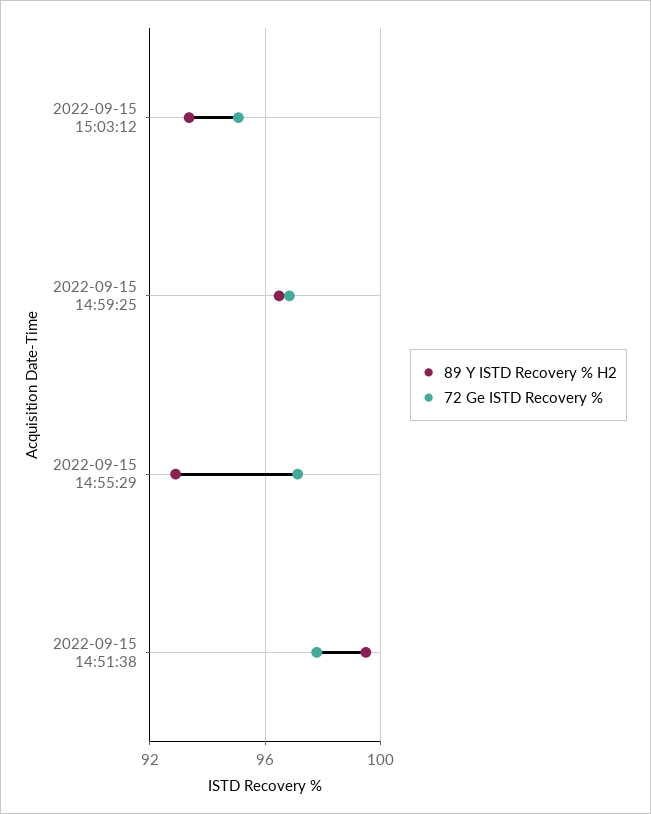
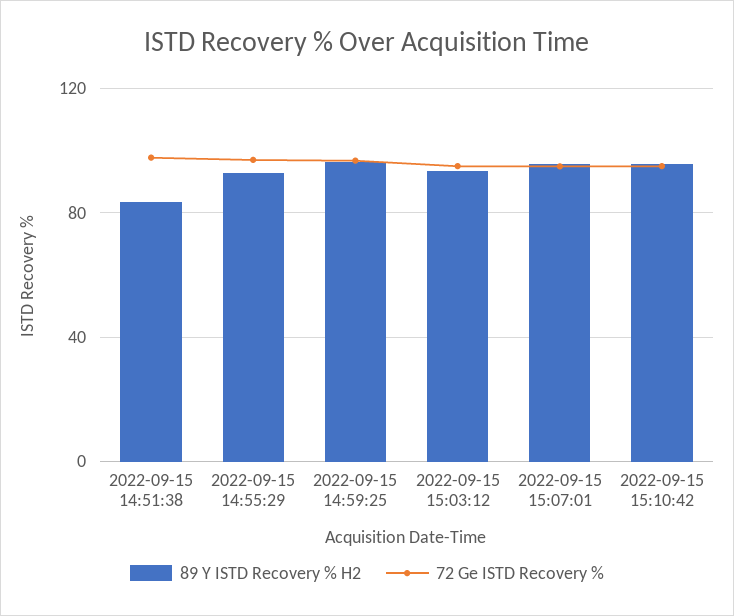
89 Y ISTD Recovery % H2, 2022-09-15 14:51:38: 99.5 -> 85
89 Y ISTD Recovery % H2, 2022-09-15 15:07:01: none -> 95
72 Ge ISTD Recovery %, 2022-09-15 15:07:01: none -> 95
89 Y ISTD Recovery % H2, 2022-09-15 15:10:42: none -> 95
72 Ge ISTD Recovery %, 2022-09-15 15:10:42: none -> 95

